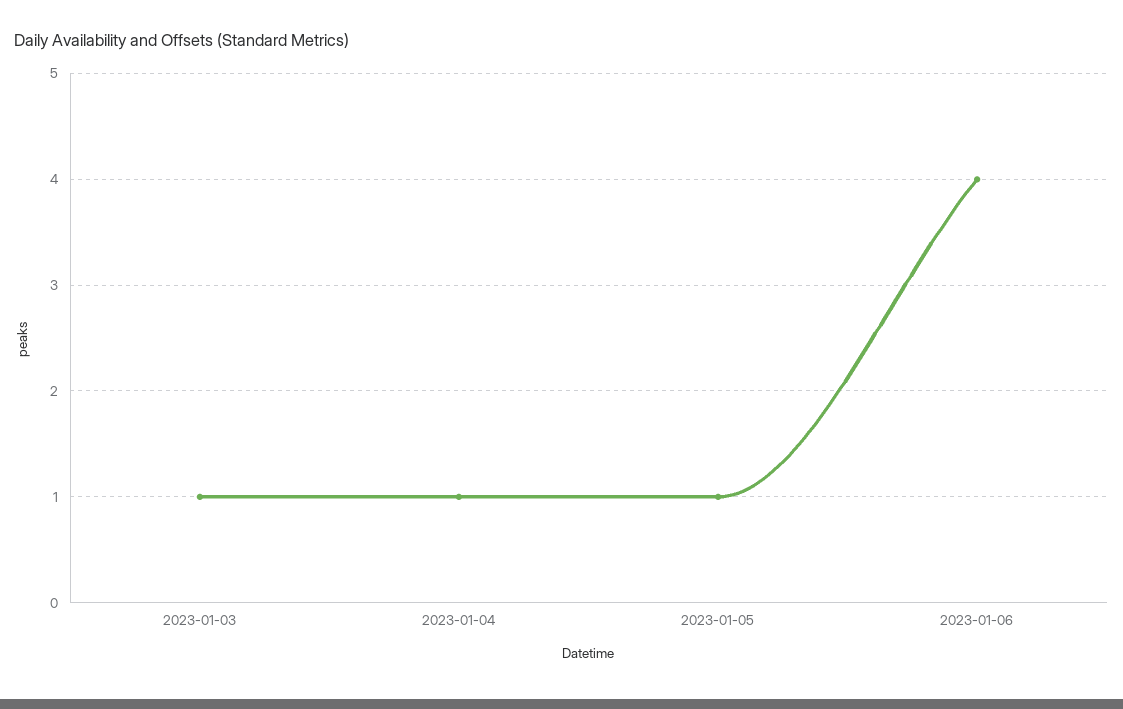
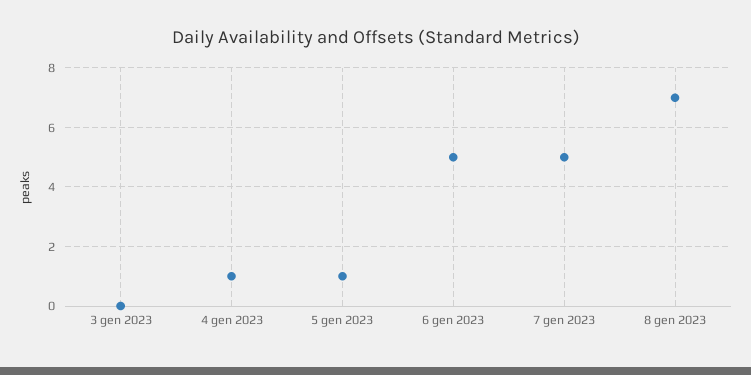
2023-01-03: 1 -> 0
2023-01-06: 4 -> 5
7 gen 2023: none -> 5
8 gen 2023: none -> 7

